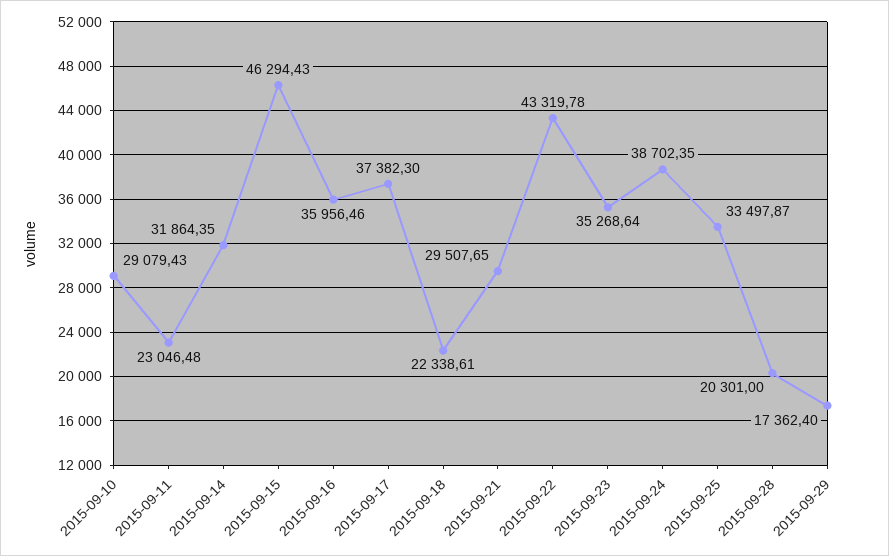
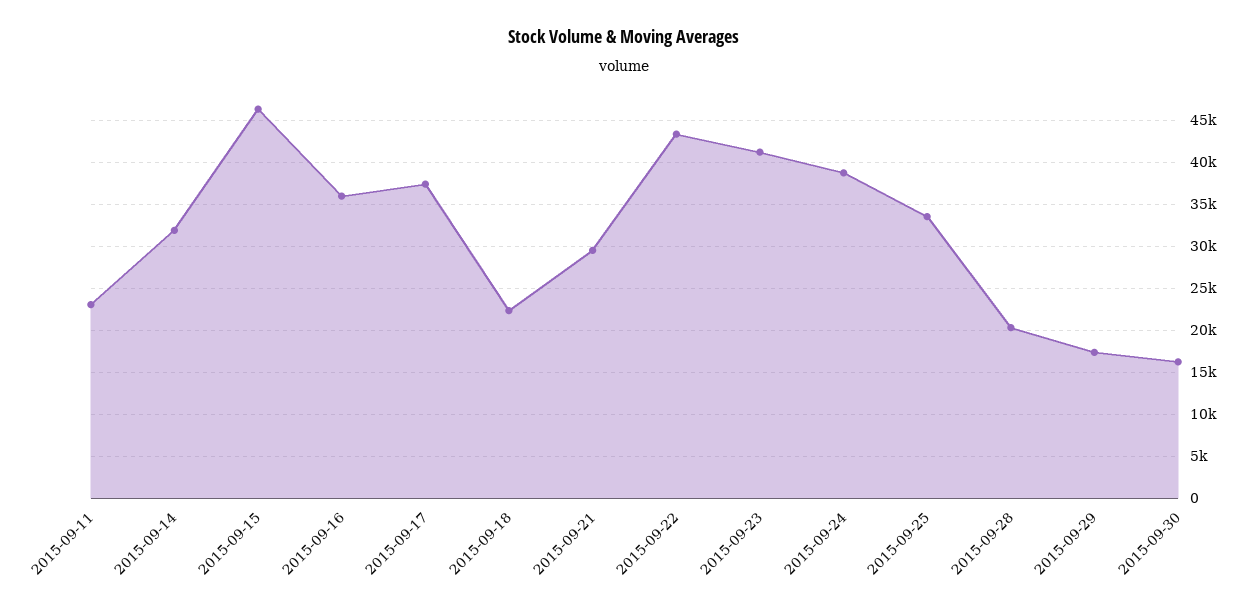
2015-09-10: 29079.43 -> none
2015-09-23: 35268.64 -> 41000
2015-09-30: none -> 16000

